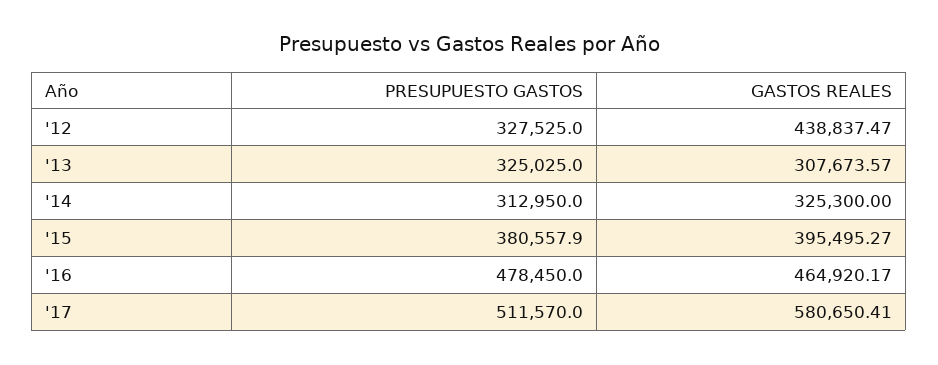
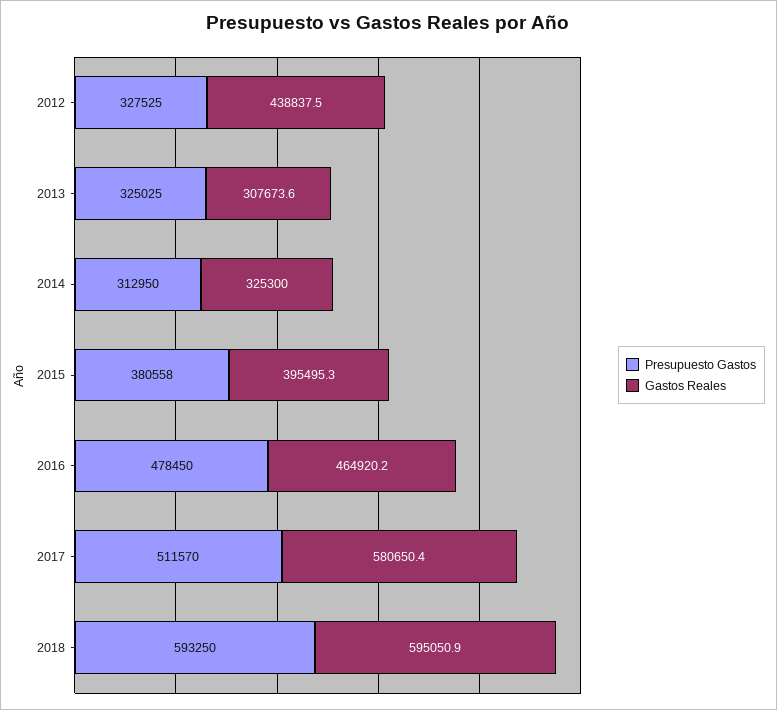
PRESUPUESTO GASTOS, 2018: none -> 593250
GASTOS REALES, 2018: none -> 595050.9

